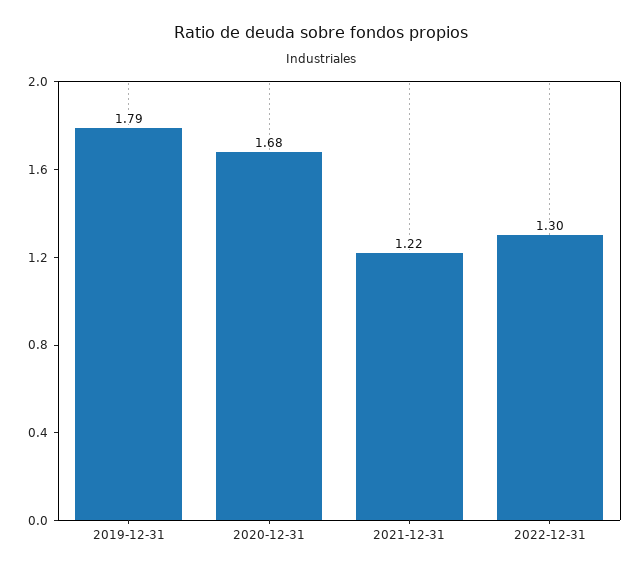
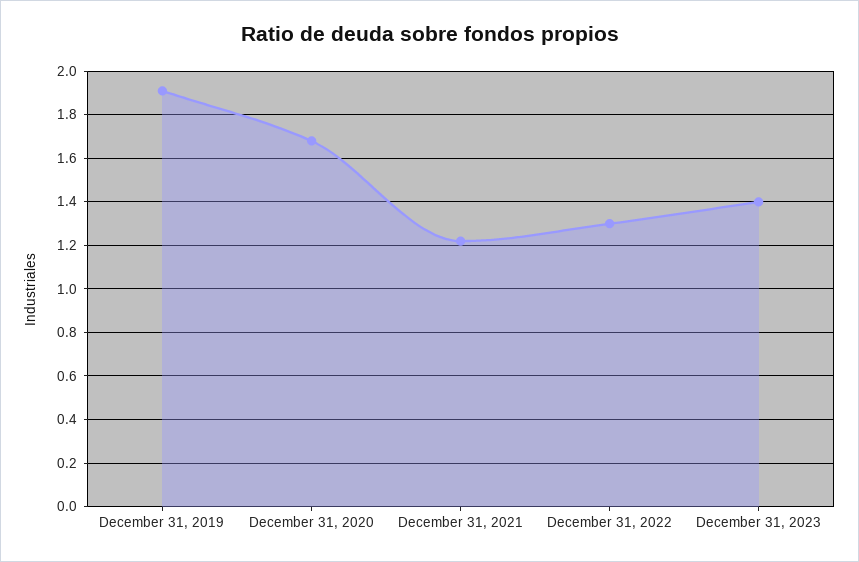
2019-12-31: 1.79 -> 1.9
December 31, 2023: none -> 1.4

